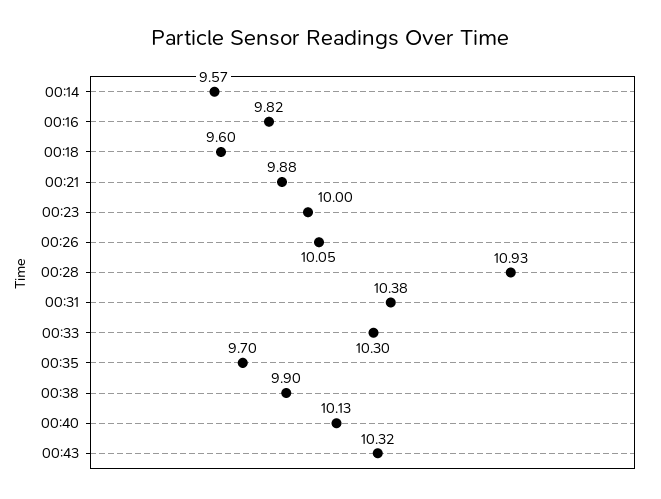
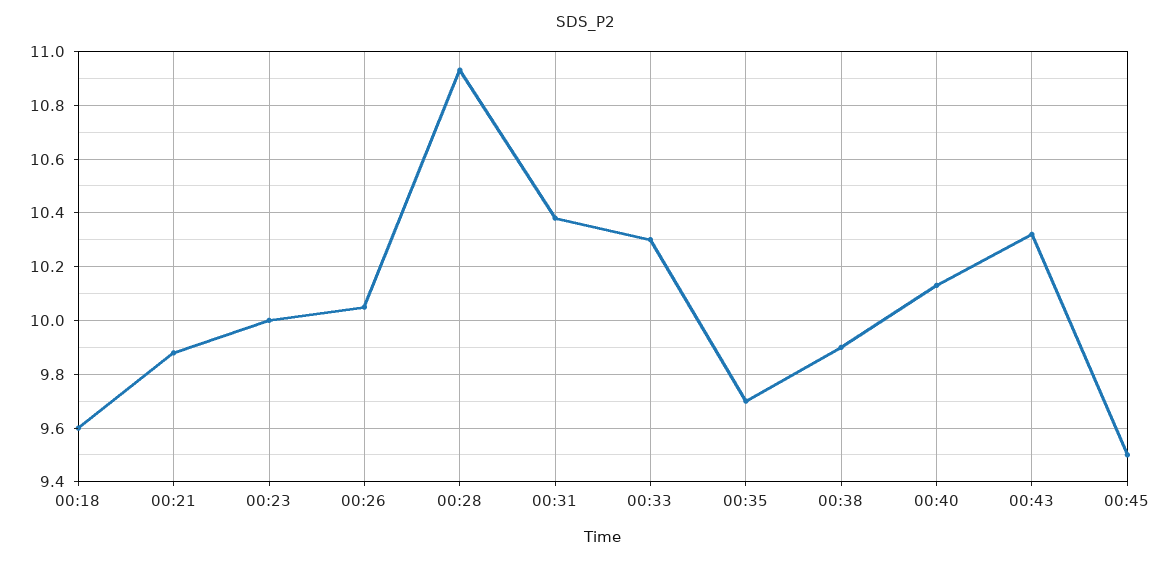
00:14: 9.57 -> none
00:16: 9.82 -> none
00:45: none -> 9.5

